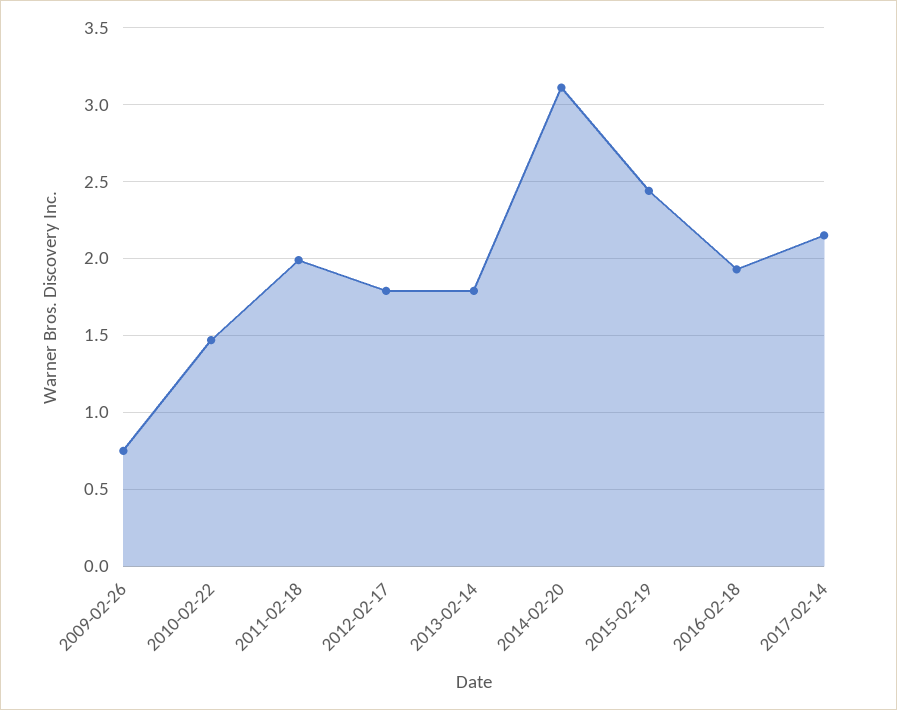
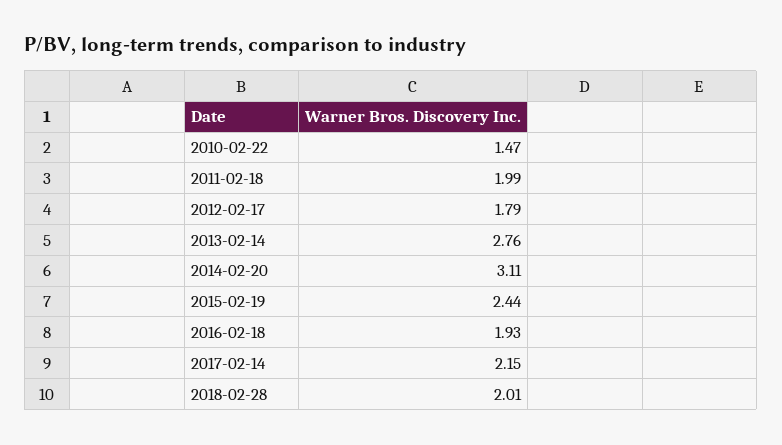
2009-02-26: 0.75 -> none
2013-02-14: 1.8 -> 2.76
2018-02-28: none -> 2.01

